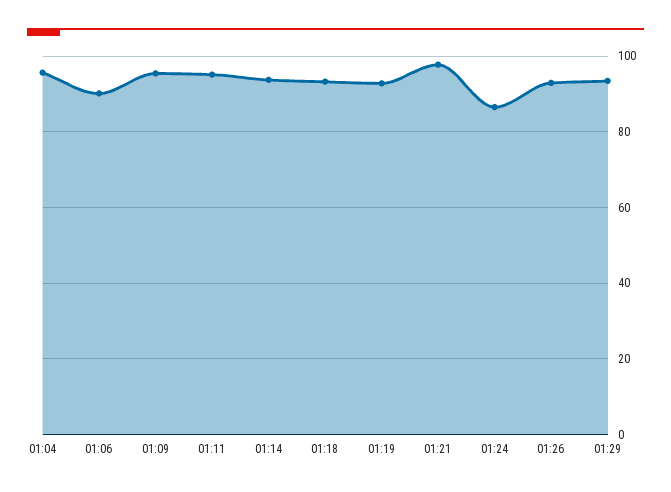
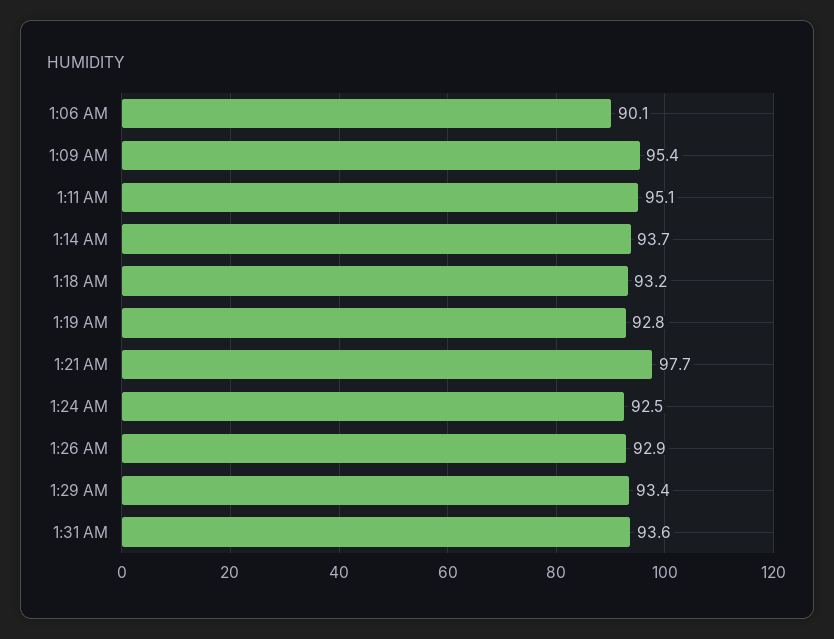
01:04: 96 -> none
01:24: 86 -> 92.5
1:31 AM: none -> 93.6

